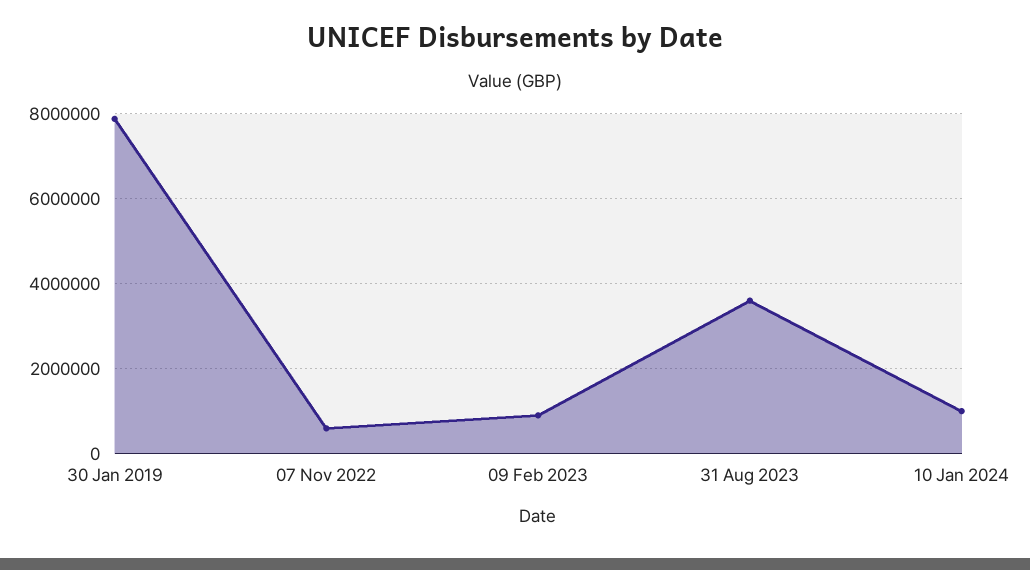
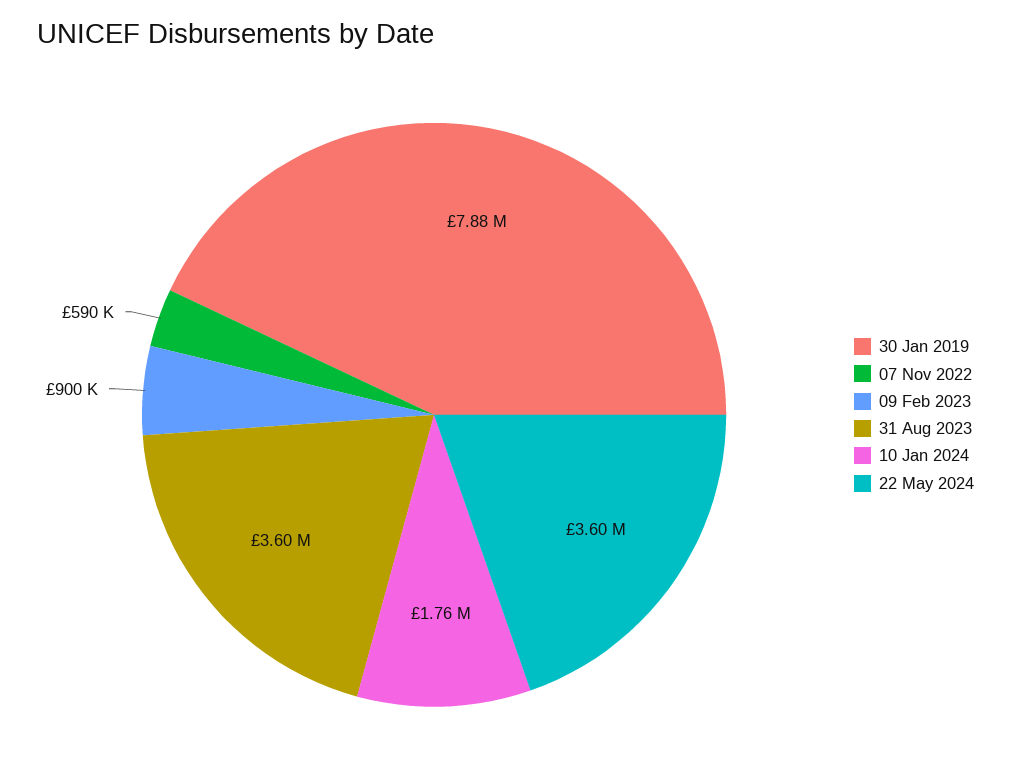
10 Jan 2024: 1000000 -> 1760000
22 May 2024: none -> 3600000

